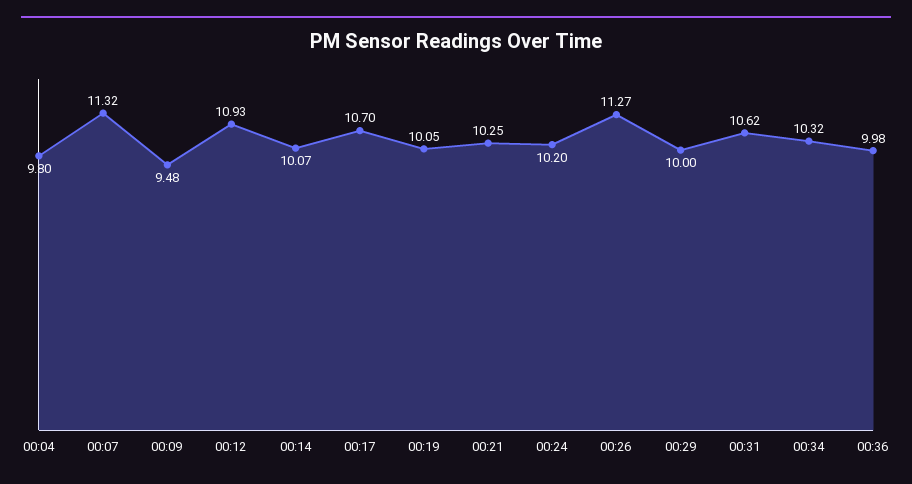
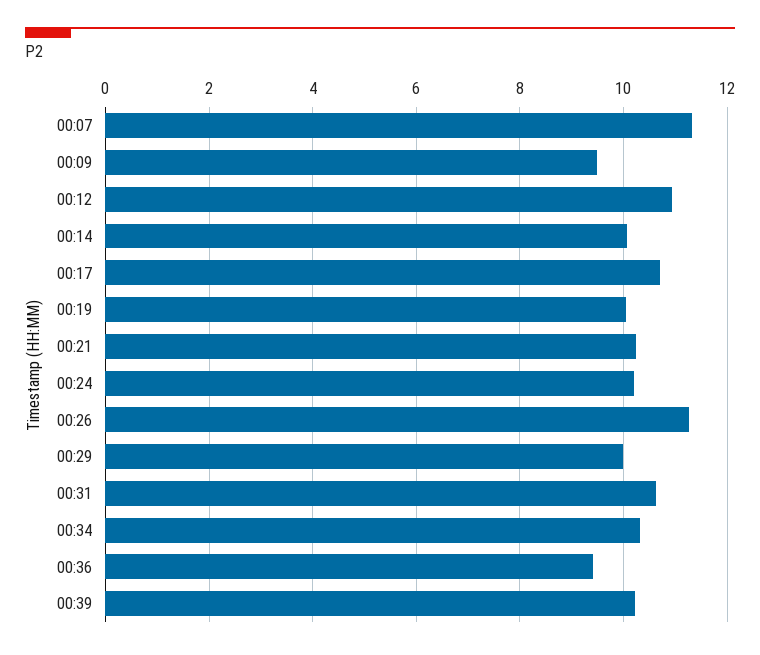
00:04: 9.8 -> none
00:36: 9.98 -> 9.4
00:39: none -> 10.2

